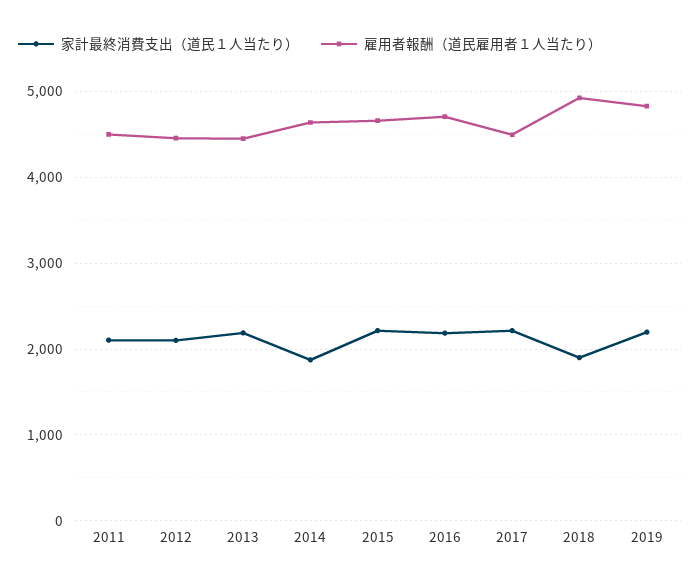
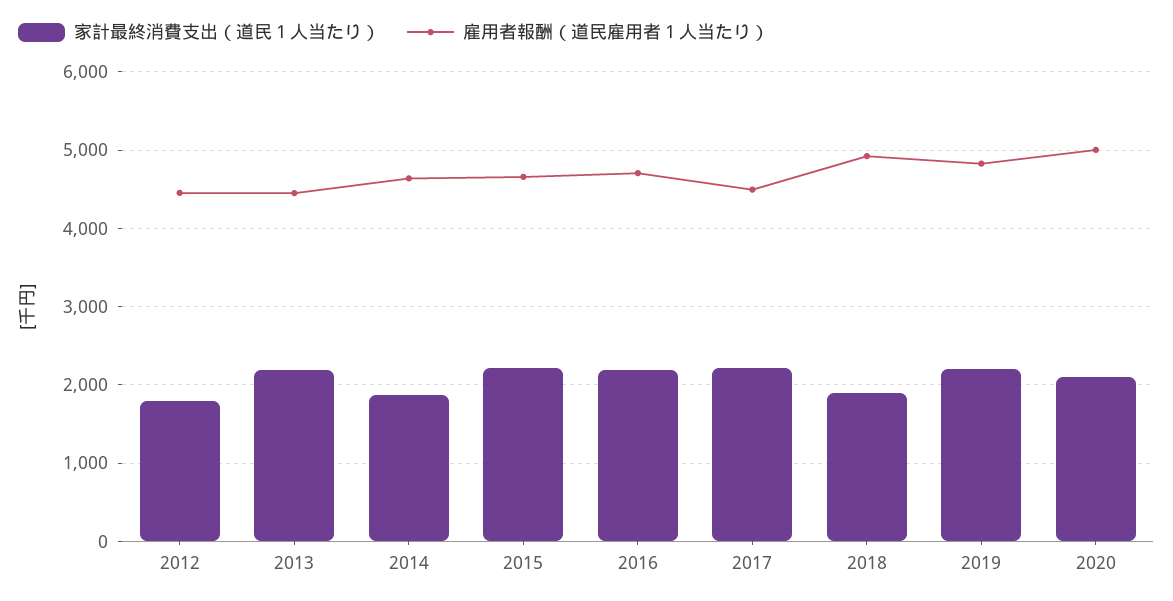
家計最終消費支出（道民１人当たり）, 2011: 2100 -> none
雇用者報酬（道民雇用者１人当たり）, 2011: 4500 -> none
家計最終消費支出（道民１人当たり）, 2012: 2100 -> 1800
家計最終消費支出（道民１人当たり）, 2020: none -> 2100
雇用者報酬（道民雇用者１人当たり）, 2020: none -> 5000

